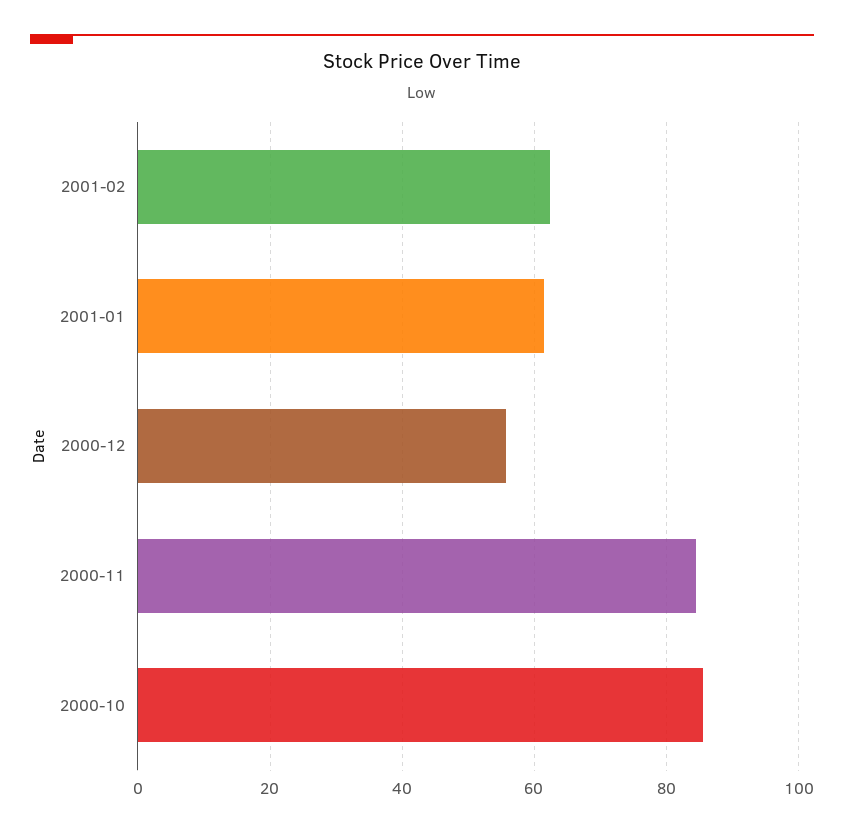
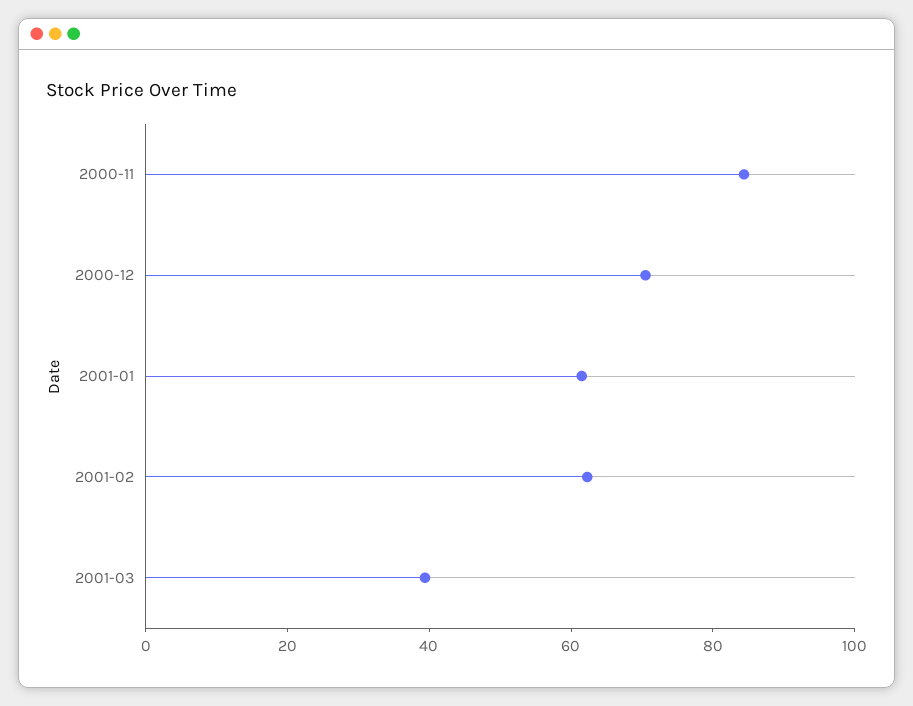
2000-12: 56 -> 70
2000-10: 86 -> none
2001-03: none -> 40

